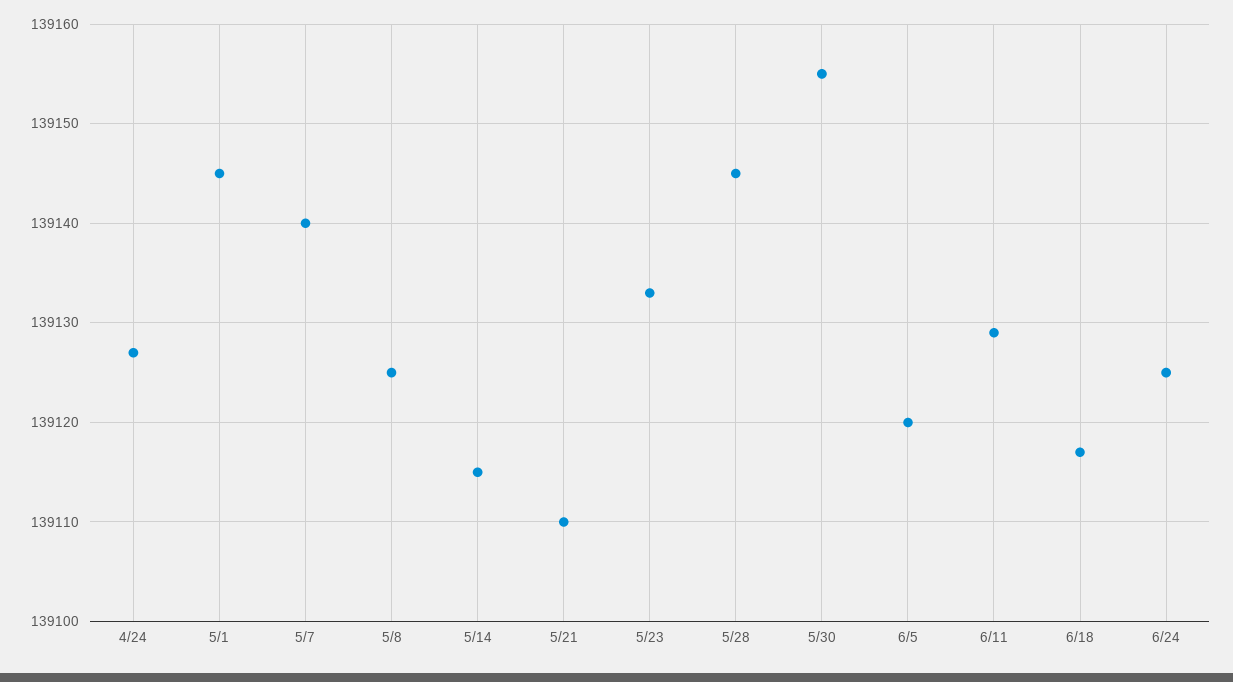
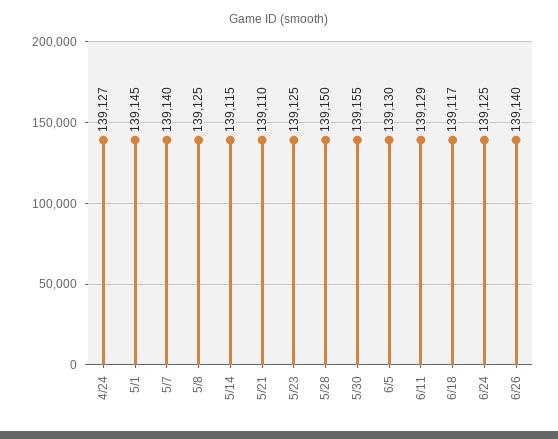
5/23: 139133 -> 139125
5/28: 139145 -> 139150
6/5: 139120 -> 139130
6/26: none -> 139140

